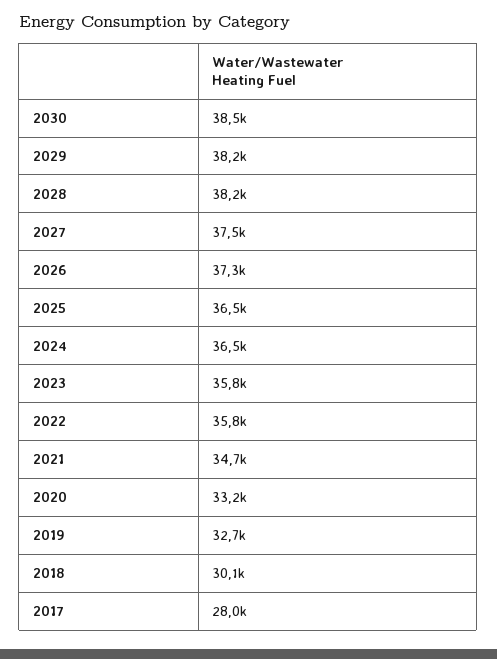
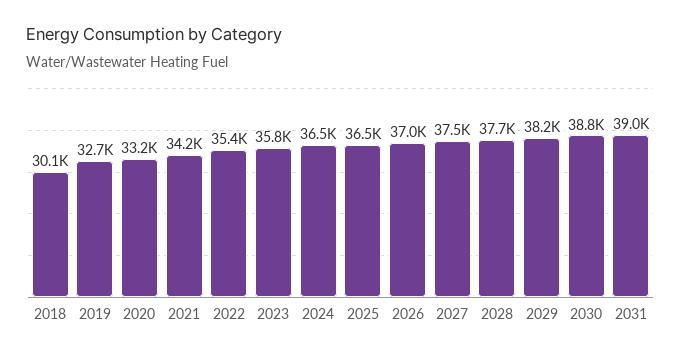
2030: 38500 -> 38800
2028: 38200 -> 37700
2026: 37300 -> 37000
2022: 35800 -> 35400
2021: 34700 -> 34200
2017: 28000 -> none
2031: none -> 39000

